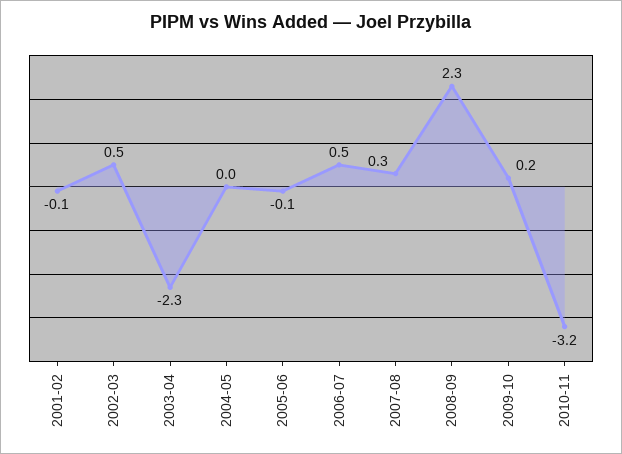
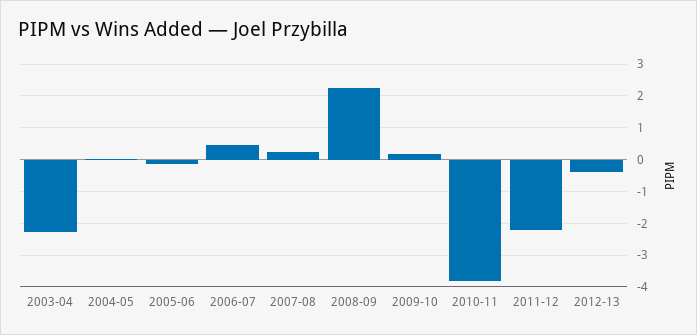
2001-02: -0.1 -> none
2002-03: 0.5 -> none
2010-11: -3.2 -> -3.8
2011-12: none -> -2.2
2012-13: none -> -0.4

